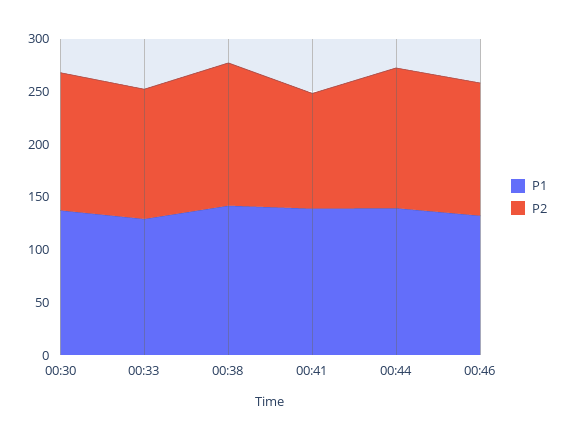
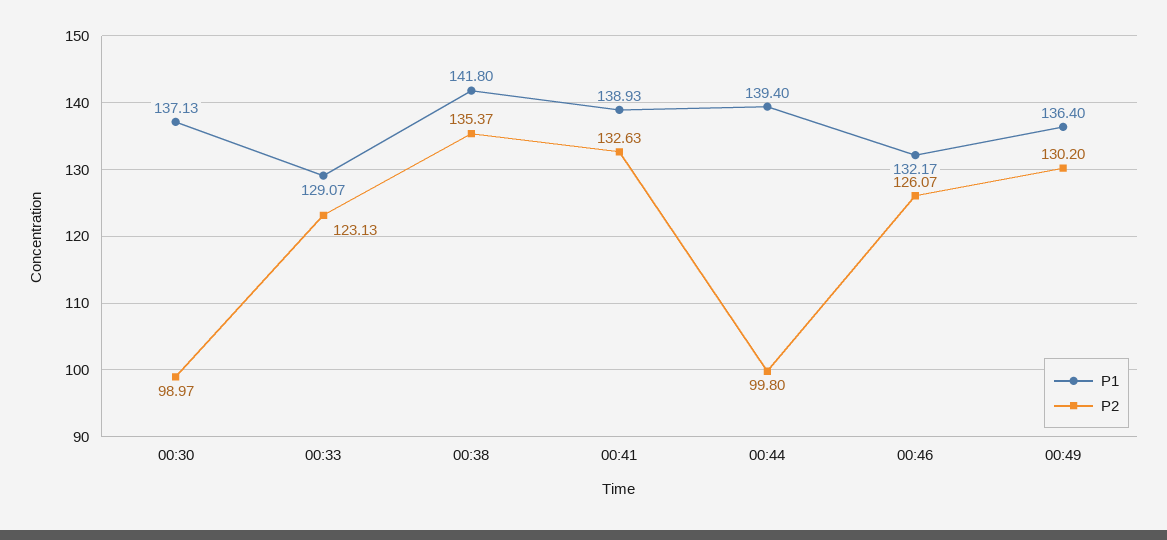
P2, 00:30: 130 -> 98.97
P2, 00:41: 110 -> 132.63
P2, 00:44: 130 -> 99.8
P1, 00:49: none -> 136.4
P2, 00:49: none -> 130.2

